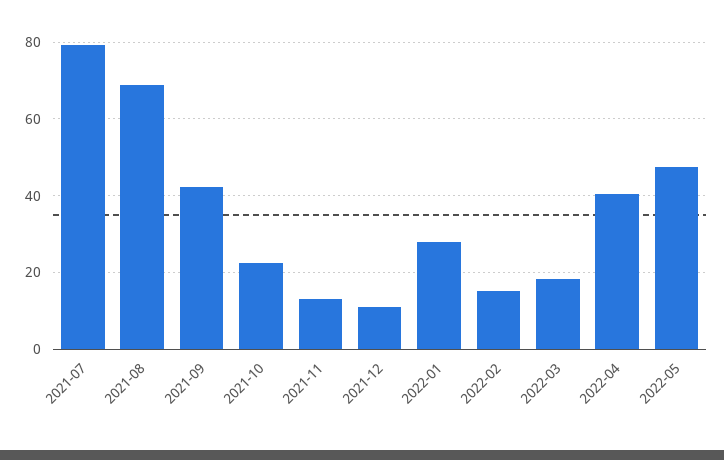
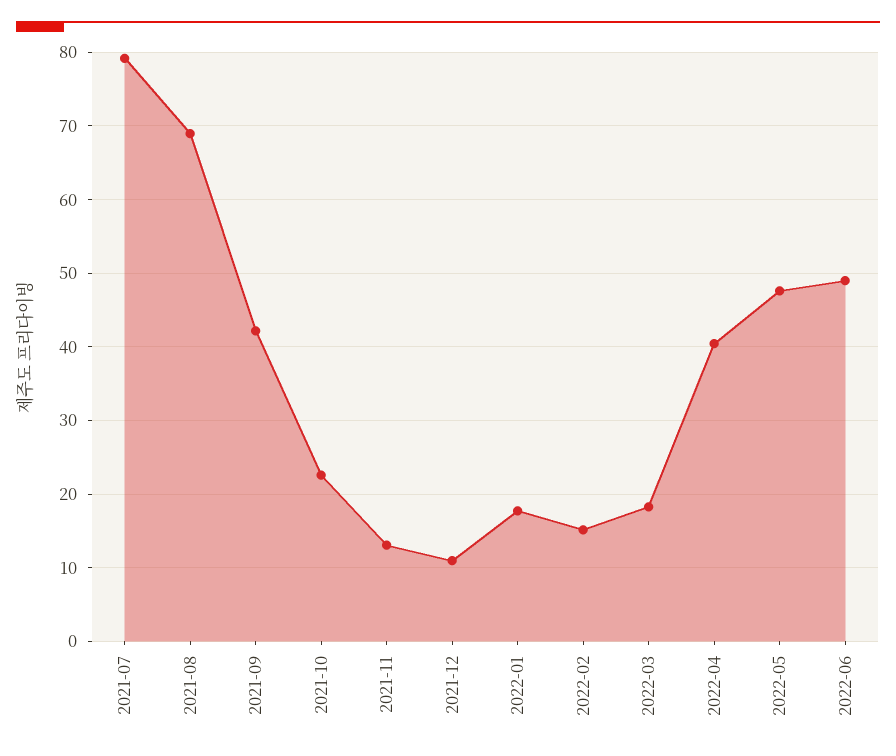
2022-01: 28 -> 18
2022-06: none -> 49

